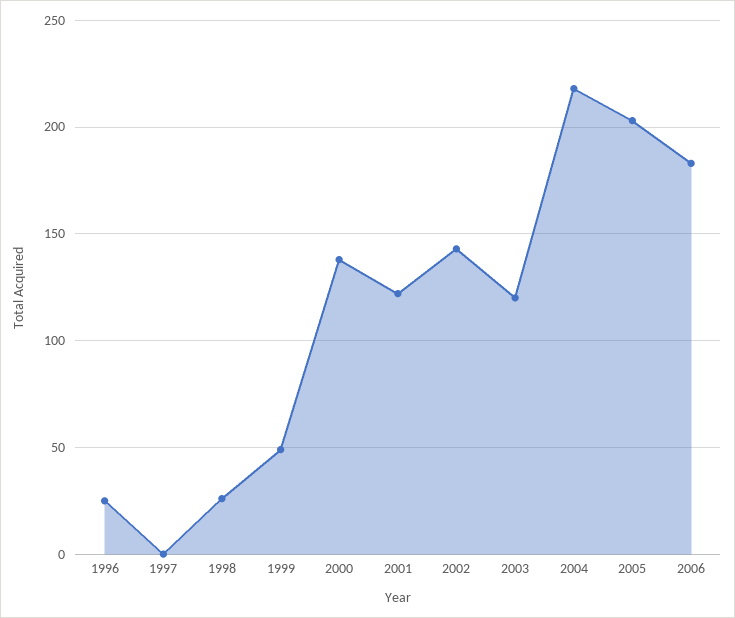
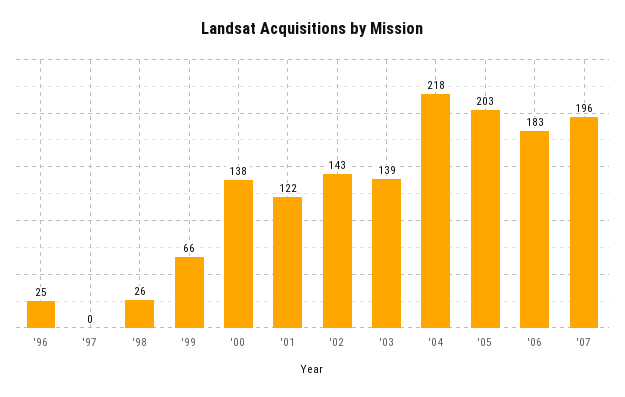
1999: 50 -> 66
2003: 120 -> 139
'07: none -> 196

